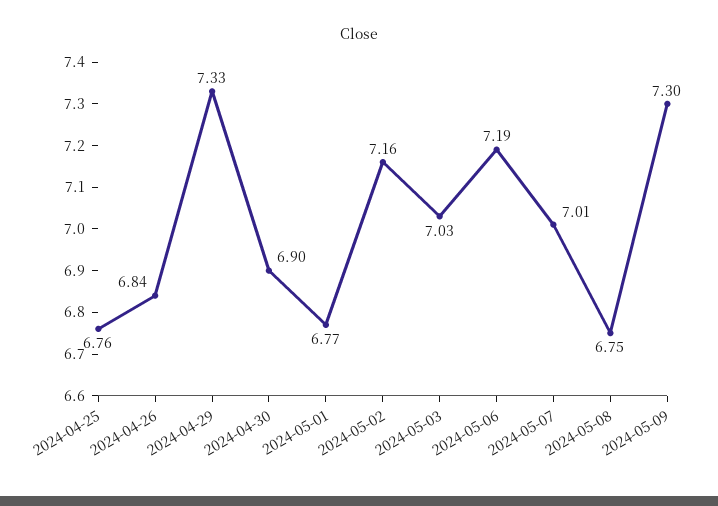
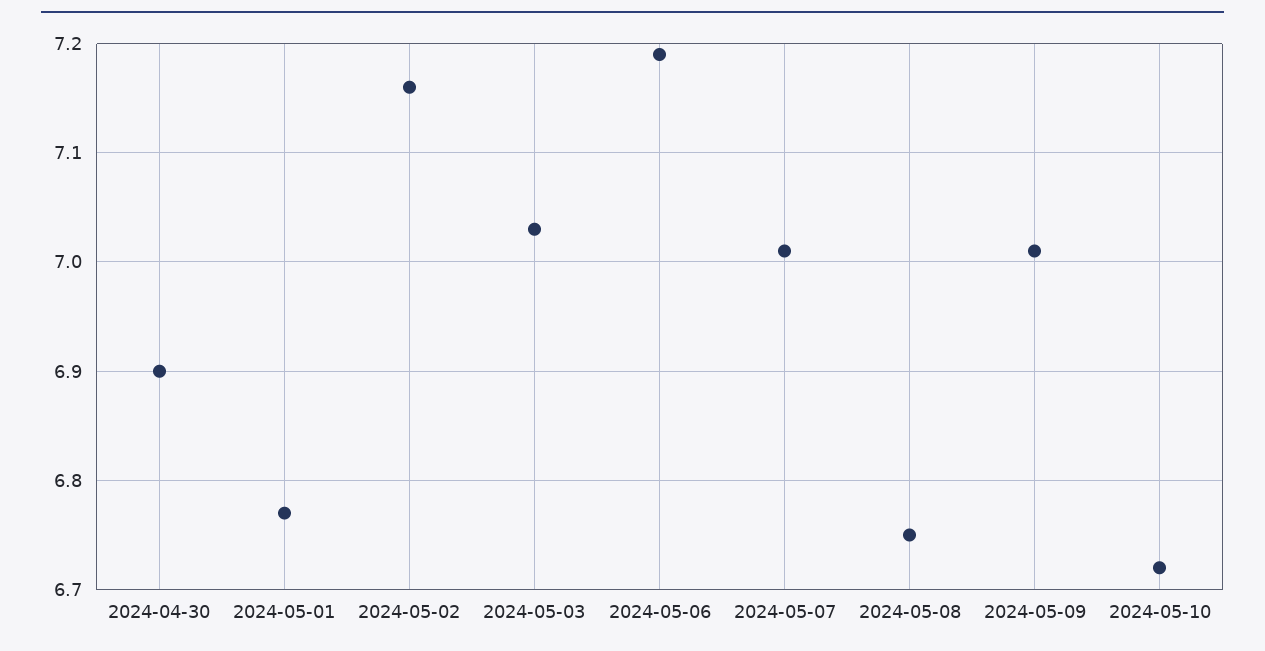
2024-04-25: 6.76 -> none
2024-04-26: 6.84 -> none
2024-04-29: 7.33 -> none
2024-05-09: 7.3 -> 7.01
2024-05-10: none -> 6.72

